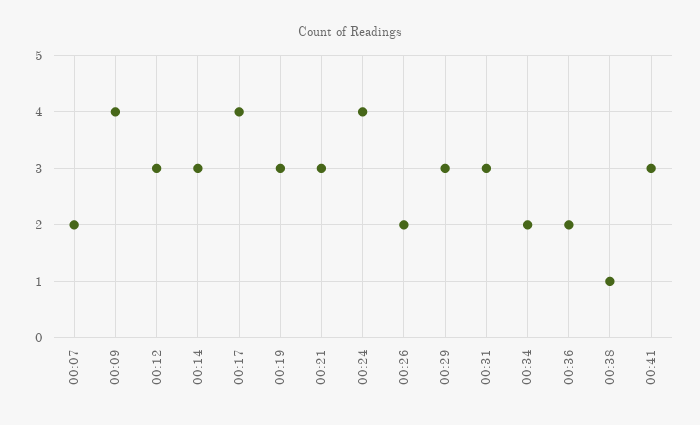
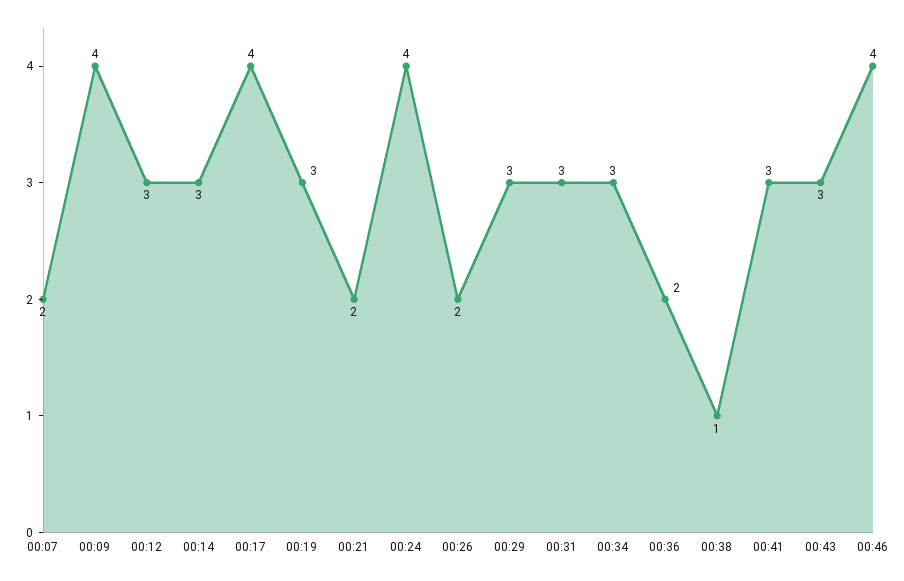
00:21: 3 -> 2
00:34: 2 -> 3
00:43: none -> 3
00:46: none -> 4

